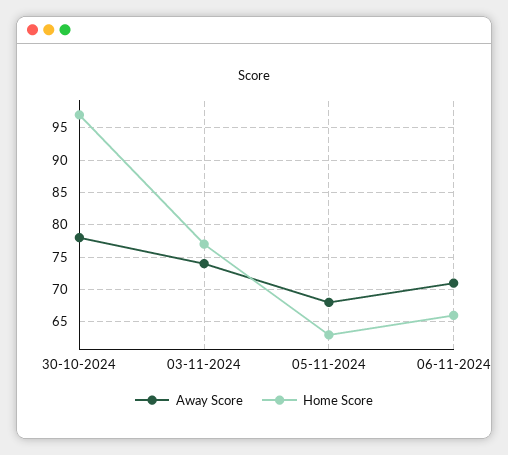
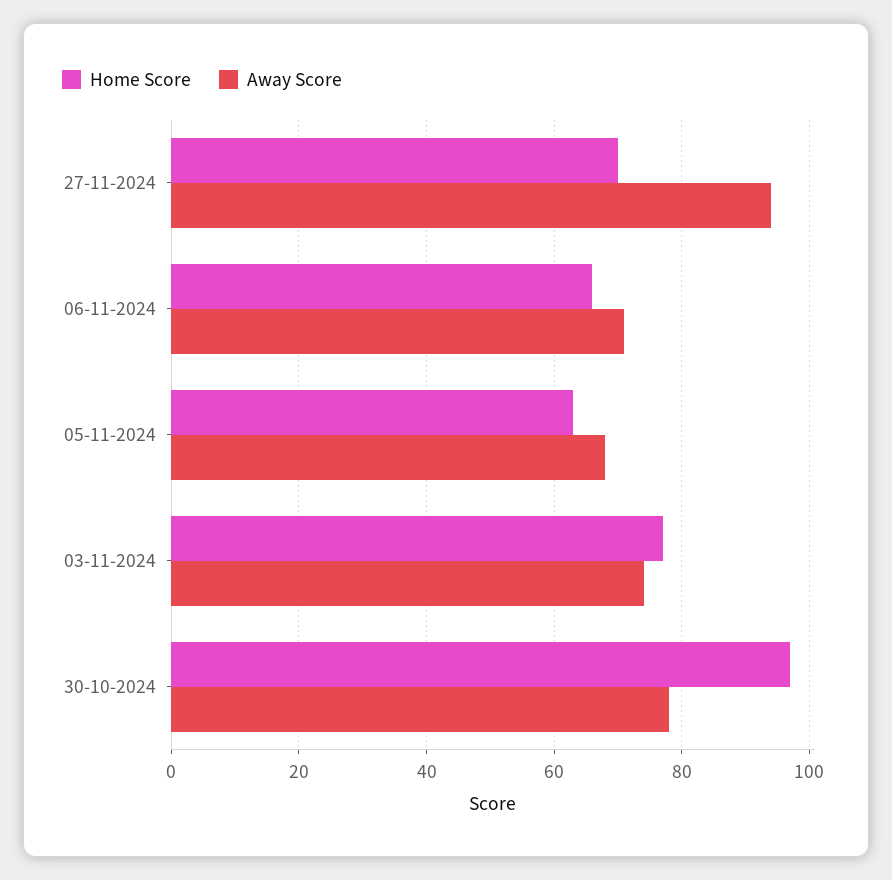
Home Score, 27-11-2024: none -> 70
Away Score, 27-11-2024: none -> 95

